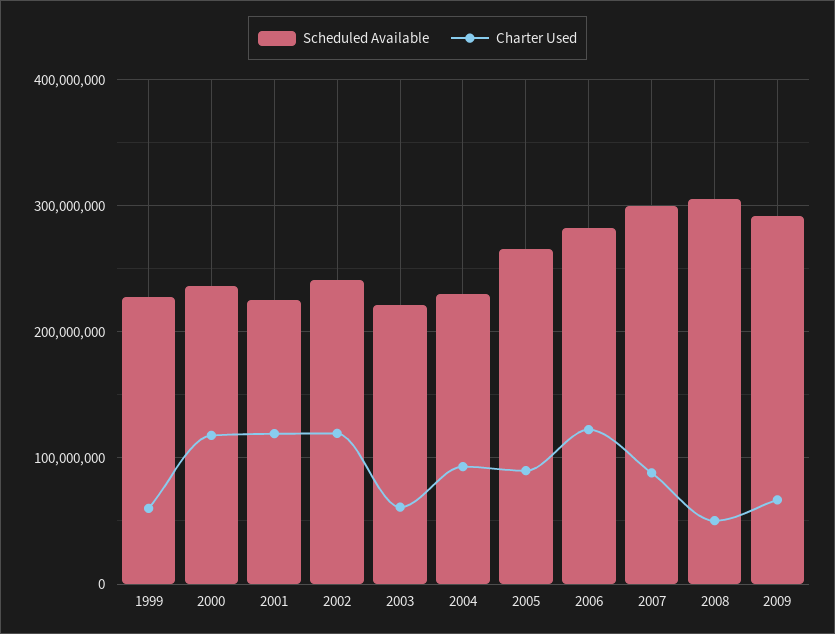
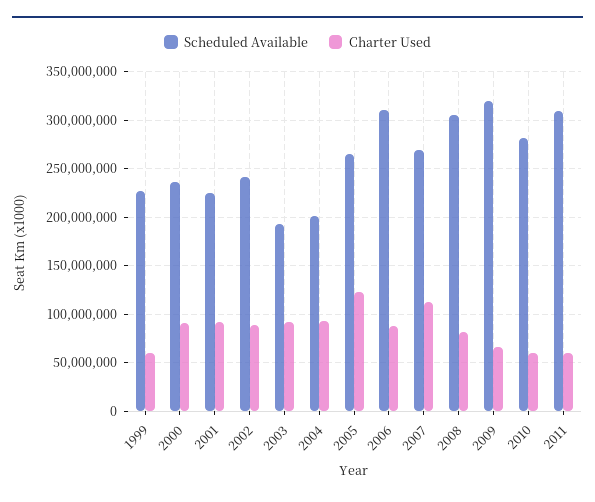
Charter Used, 2000: 120000000 -> 90000000
Charter Used, 2001: 120000000 -> 90000000
Charter Used, 2002: 120000000 -> 90000000
Scheduled Available, 2003: 220000000 -> 190000000
Charter Used, 2003: 60000000 -> 90000000
Scheduled Available, 2004: 230000000 -> 200000000
Charter Used, 2005: 90000000 -> 120000000
Scheduled Available, 2006: 280000000 -> 310000000
Charter Used, 2006: 120000000 -> 90000000
Scheduled Available, 2007: 300000000 -> 270000000
Charter Used, 2007: 90000000 -> 110000000
Charter Used, 2008: 50000000 -> 80000000
Scheduled Available, 2009: 290000000 -> 320000000
Scheduled Available, 2010: none -> 280000000
Charter Used, 2010: none -> 60000000
Scheduled Available, 2011: none -> 310000000
Charter Used, 2011: none -> 60000000

